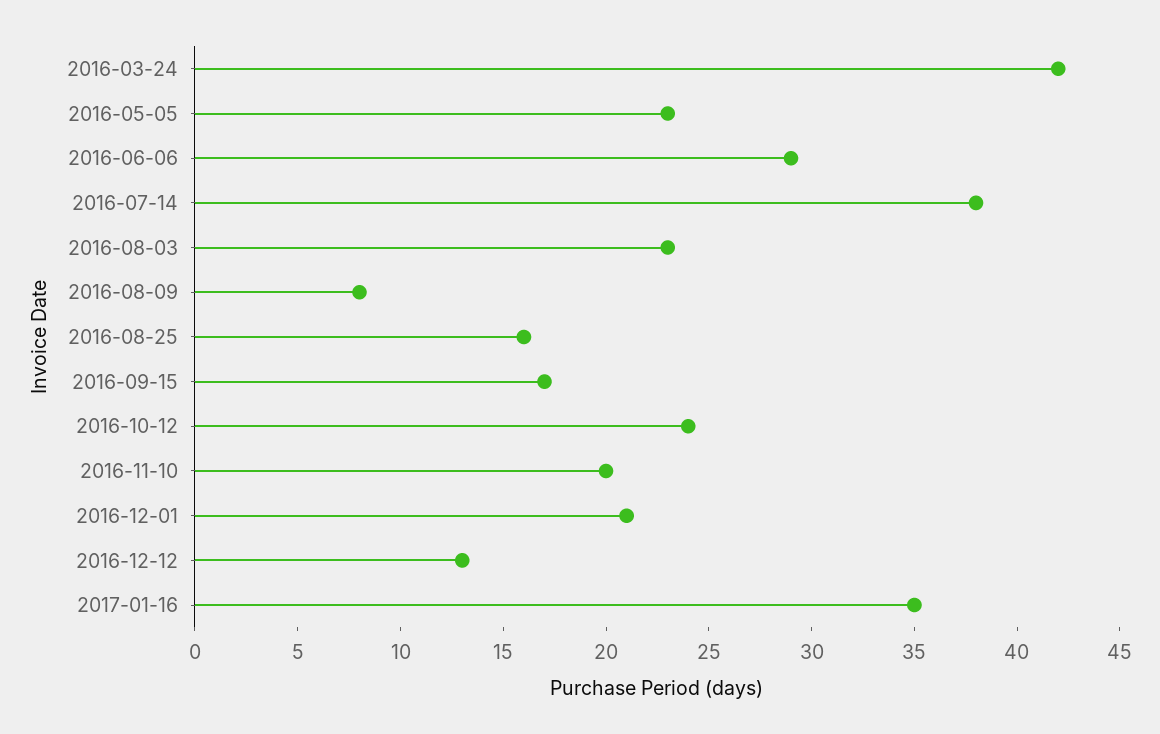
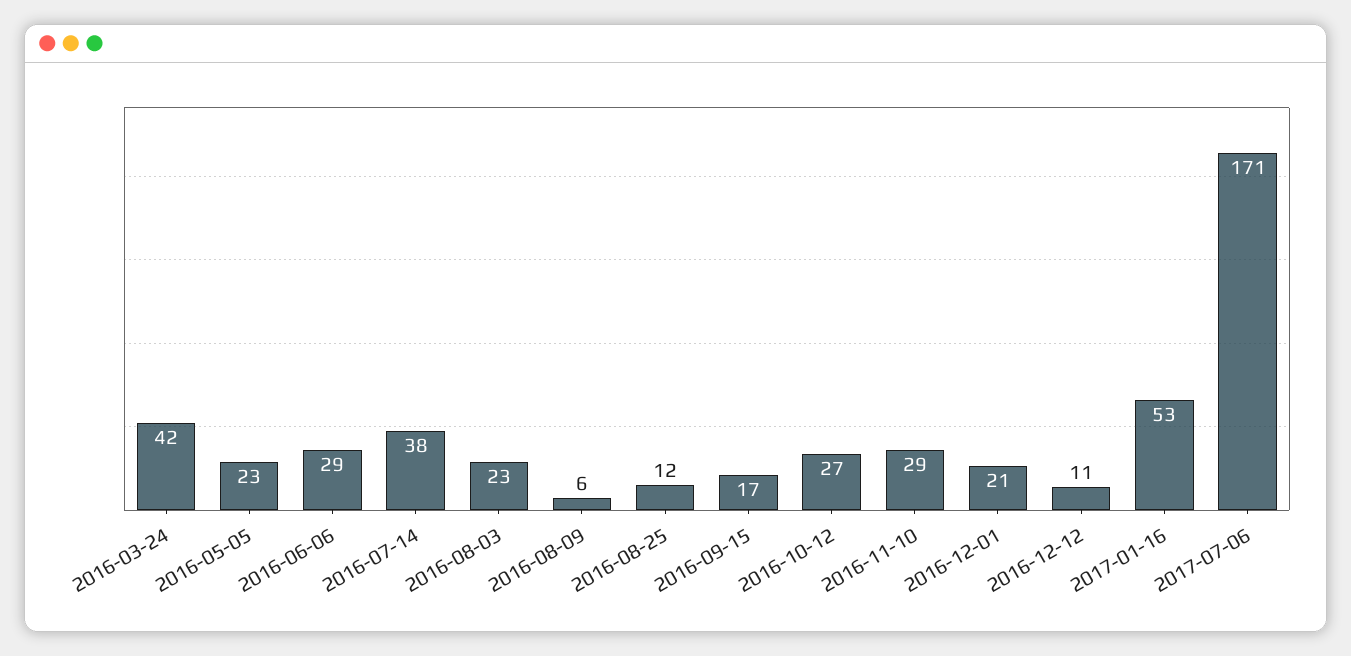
2016-08-09: 8 -> 6
2016-08-25: 16 -> 12
2016-10-12: 24 -> 27
2016-11-10: 20 -> 29
2016-12-12: 13 -> 11
2017-01-16: 35 -> 53
2017-07-06: none -> 171

